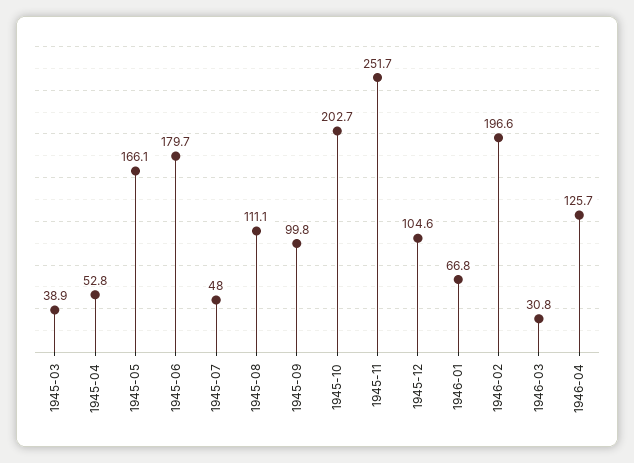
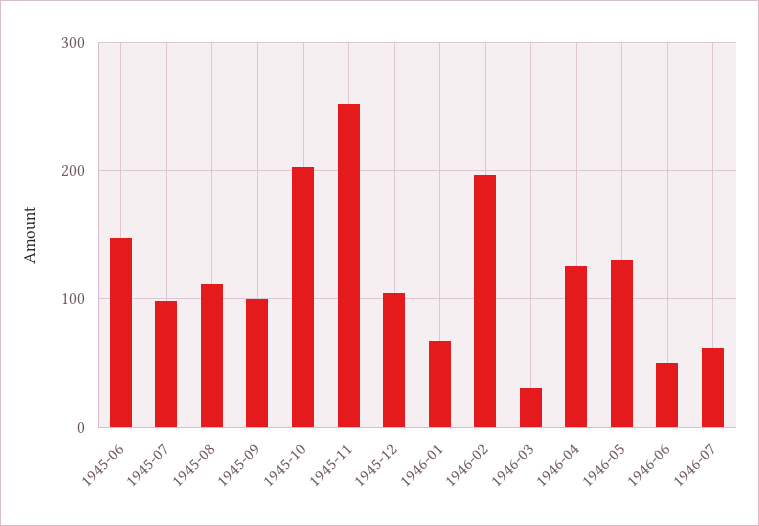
1945-03: 38.9 -> none
1945-04: 52.8 -> none
1945-05: 166.1 -> none
1945-06: 179.7 -> 150
1945-07: 48 -> 100
1946-05: none -> 130
1946-06: none -> 50
1946-07: none -> 60

